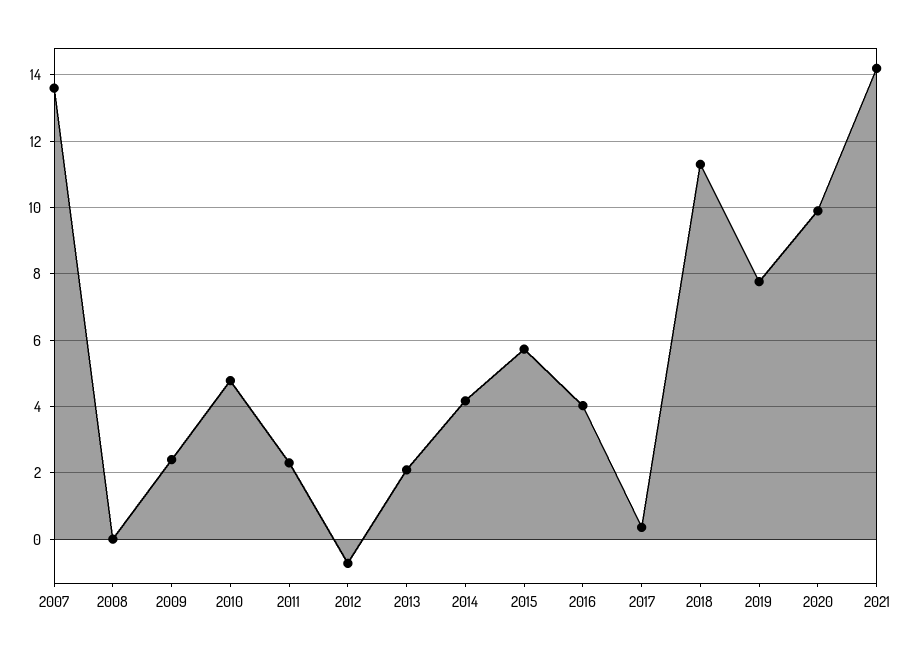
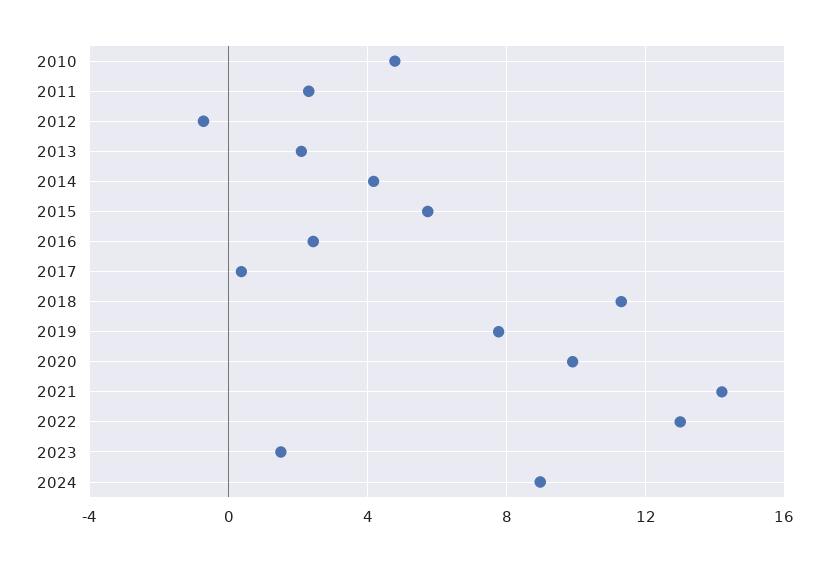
2007: 13.6 -> none
2008: 0 -> none
2009: 2.4 -> none
2016: 4 -> 2.5
2022: none -> 13
2023: none -> 1.5
2024: none -> 9

